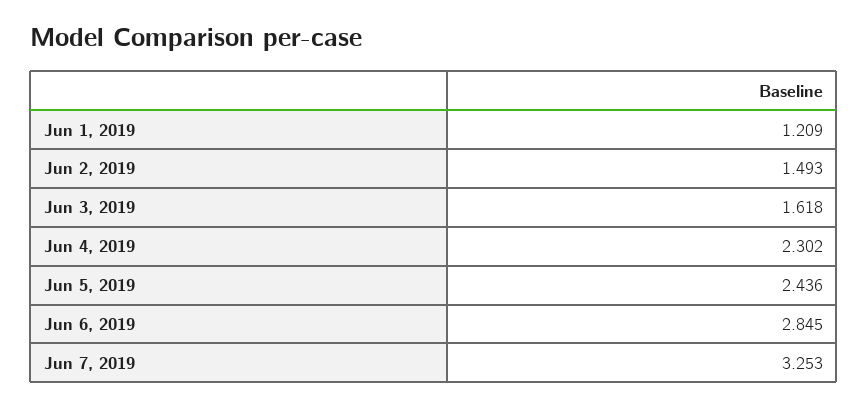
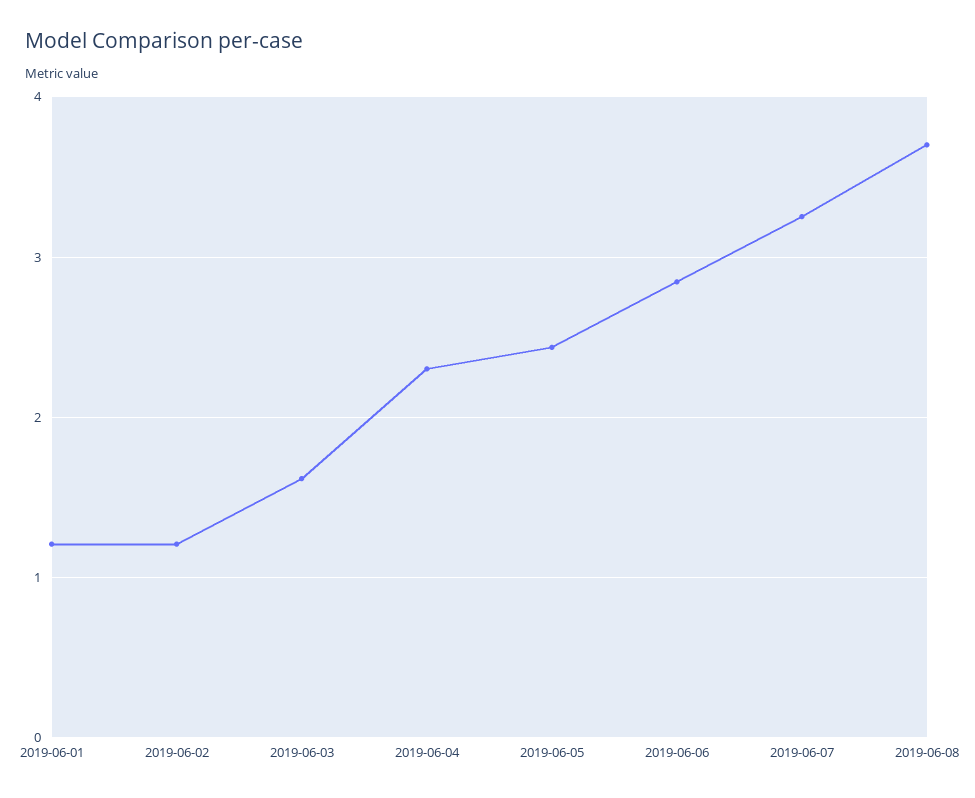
Jun 2, 2019: 1.493 -> 1.2
2019-06-08: none -> 3.7

